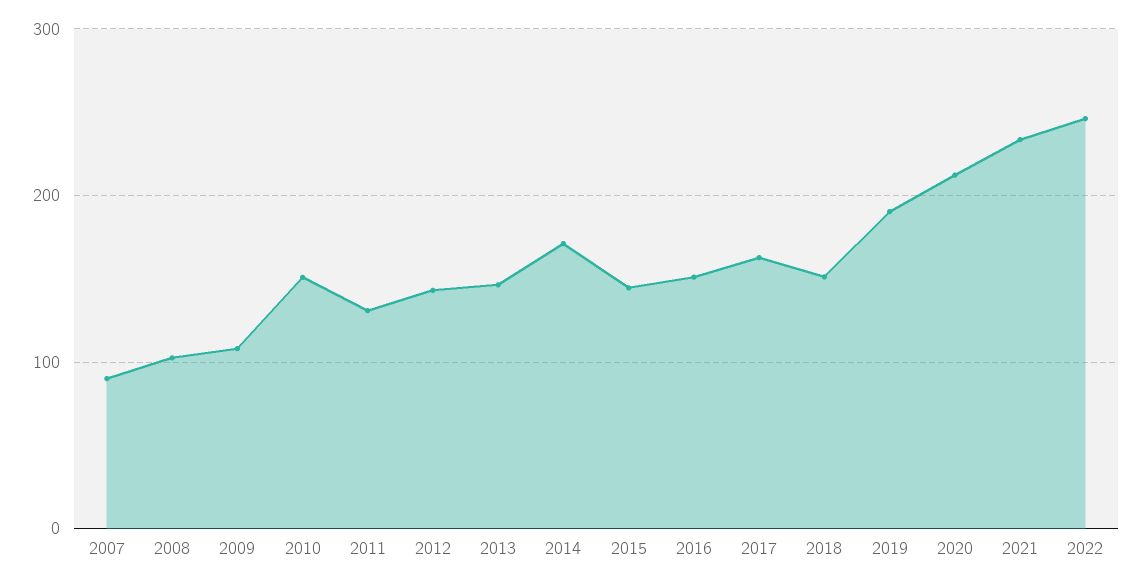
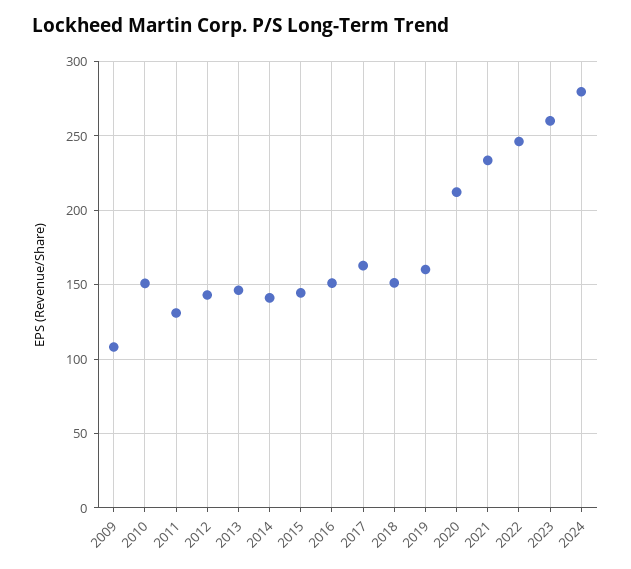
2007: 90 -> none
2008: 100 -> none
2014: 170 -> 140
2019: 190 -> 160
2023: none -> 260
2024: none -> 280

